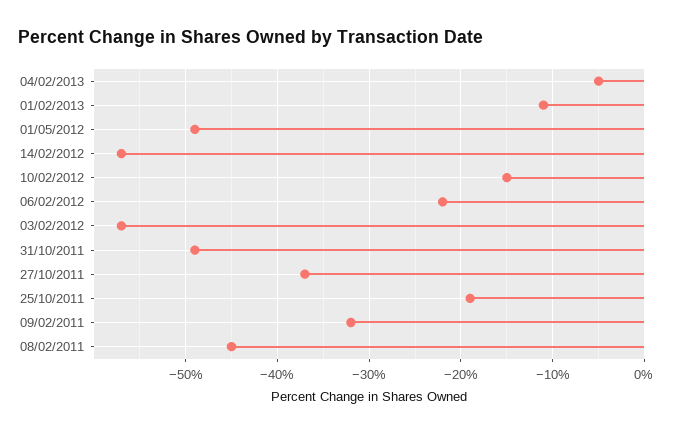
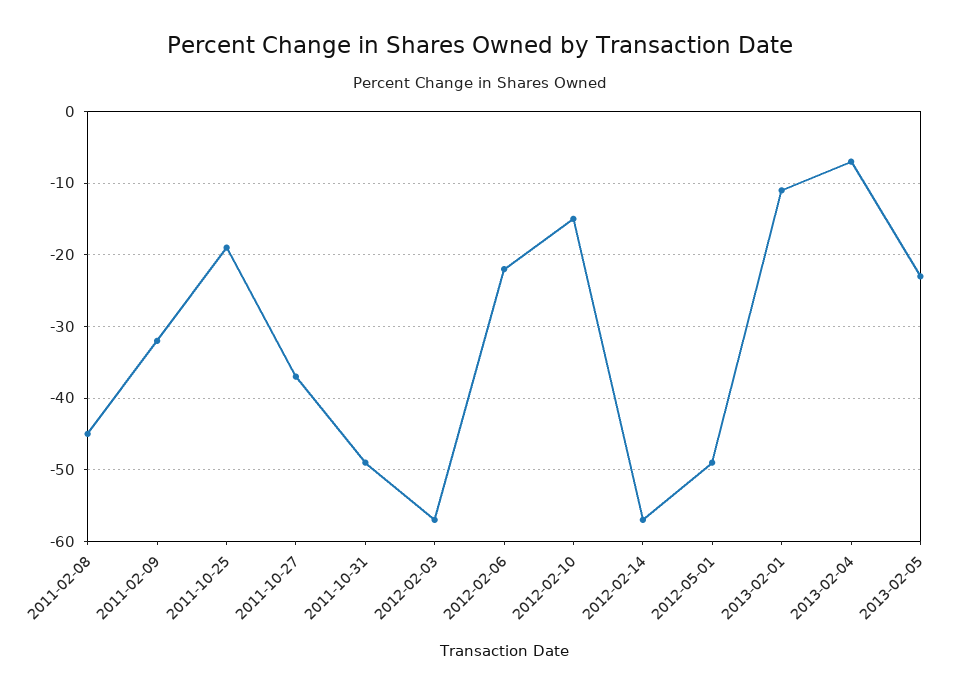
04/02/2013: -5 -> -7
2013-02-05: none -> -23

